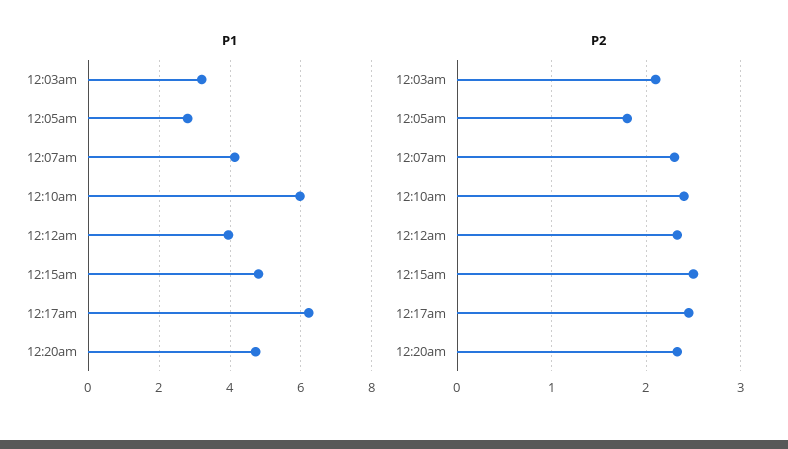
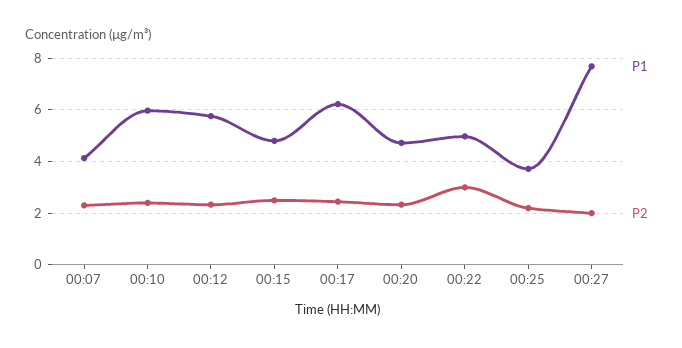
P1, 12:03am: 3.2 -> none
P1, 12:05am: 2.8 -> none
P1, 12:12am: 4 -> 5.75
P2, 12:03am: 2.1 -> none
P2, 12:05am: 1.8 -> none
P1, 00:22: none -> 5
P2, 00:22: none -> 3
P1, 00:25: none -> 3.75
P2, 00:25: none -> 2.25
P1, 00:27: none -> 7.75
P2, 00:27: none -> 2

